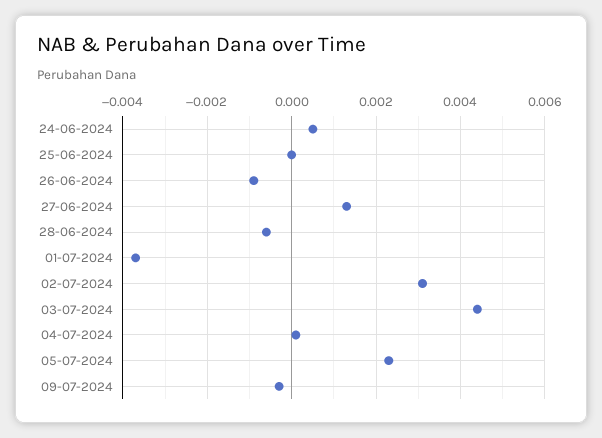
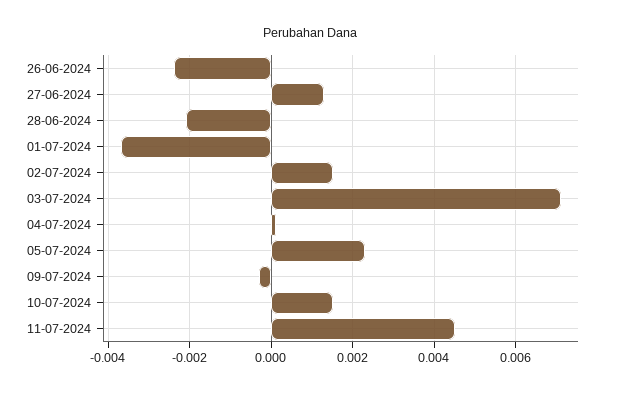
24-06-2024: 0.0005 -> none
25-06-2024: 0 -> none
26-06-2024: -0.001 -> -0.0025
28-06-2024: -0.0005 -> -0.002
02-07-2024: 0.003 -> 0.0015
03-07-2024: 0.0045 -> 0.007
10-07-2024: none -> 0.0015
11-07-2024: none -> 0.0045

